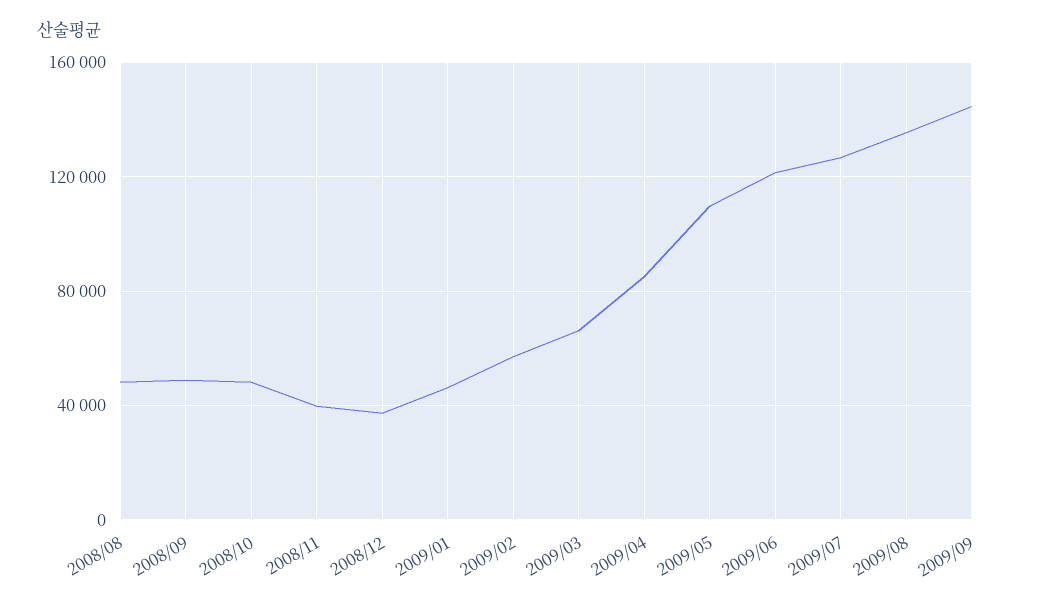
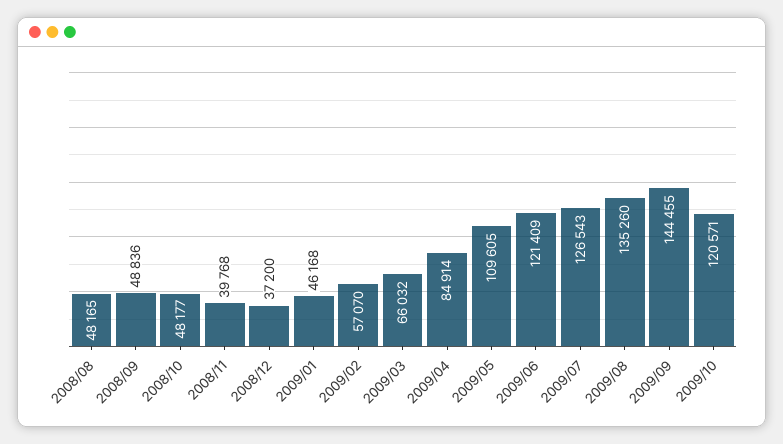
2009/10: none -> 120571

